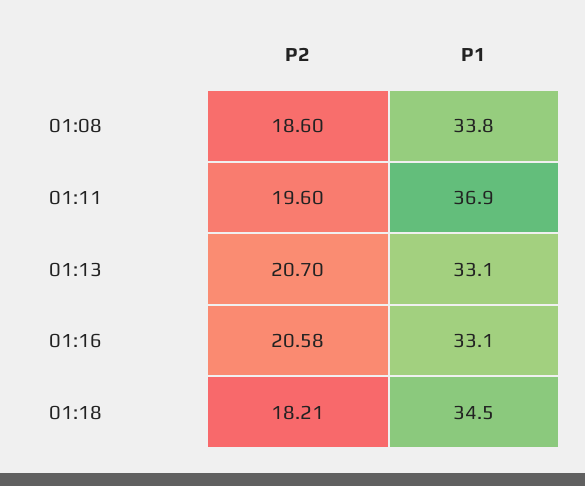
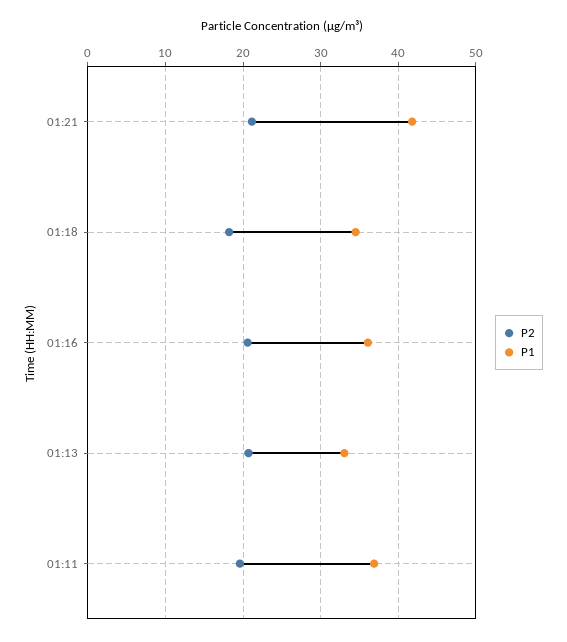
P2, 01:08: 18.6 -> none
P1, 01:08: 33.8 -> none
P1, 01:16: 33.1 -> 36
P2, 01:21: none -> 21
P1, 01:21: none -> 42

